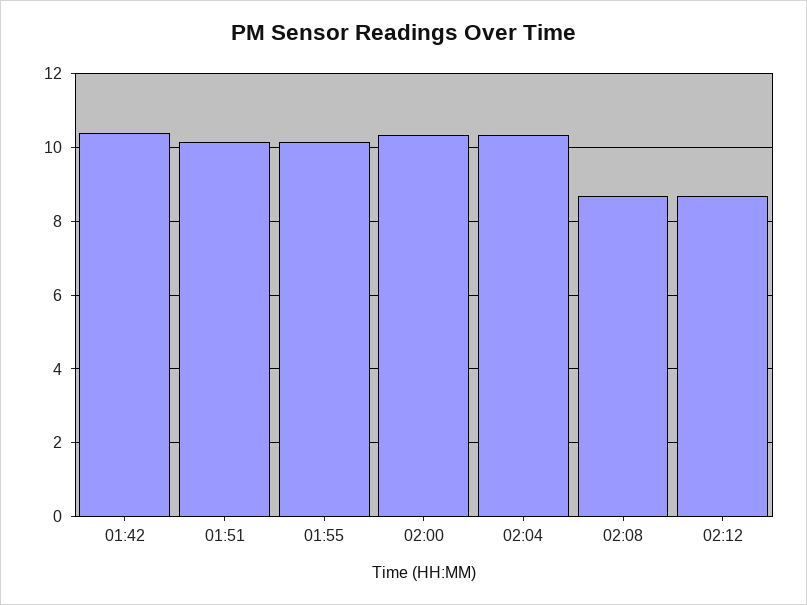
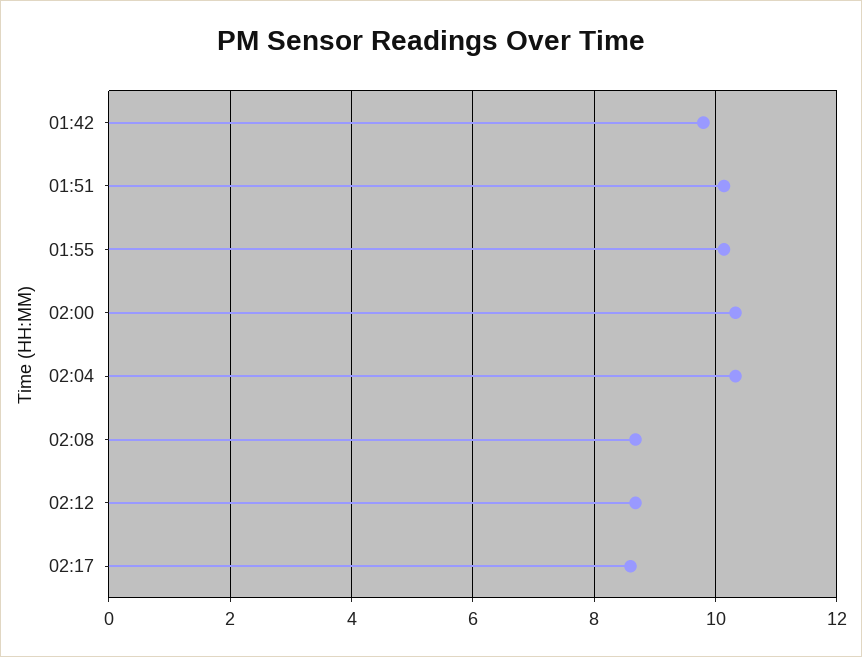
01:42: 10.4 -> 9.8
02:17: none -> 8.6

